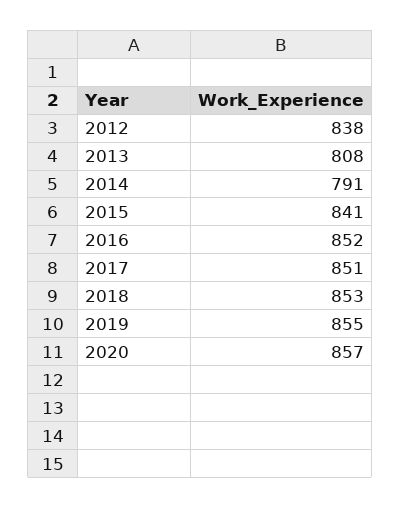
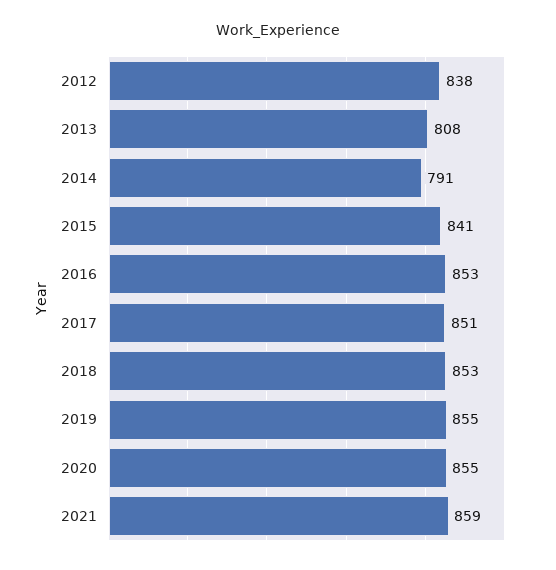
2016: 852 -> 853
2020: 857 -> 855
2021: none -> 859

